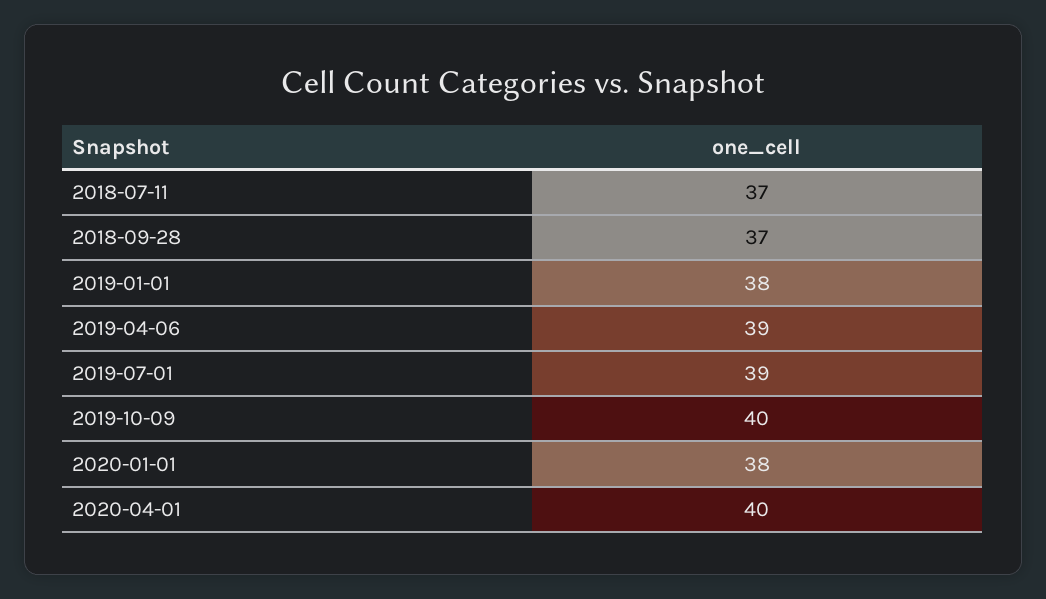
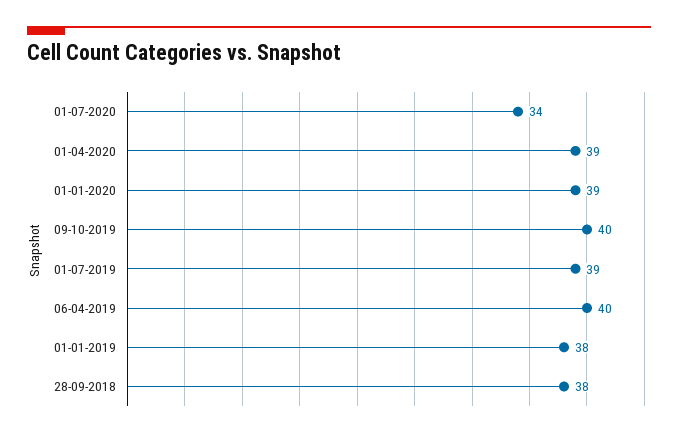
2018-07-11: 37 -> none
2018-09-28: 37 -> 38
2019-04-06: 39 -> 40
2020-01-01: 38 -> 39
2020-04-01: 40 -> 39
01-07-2020: none -> 34

